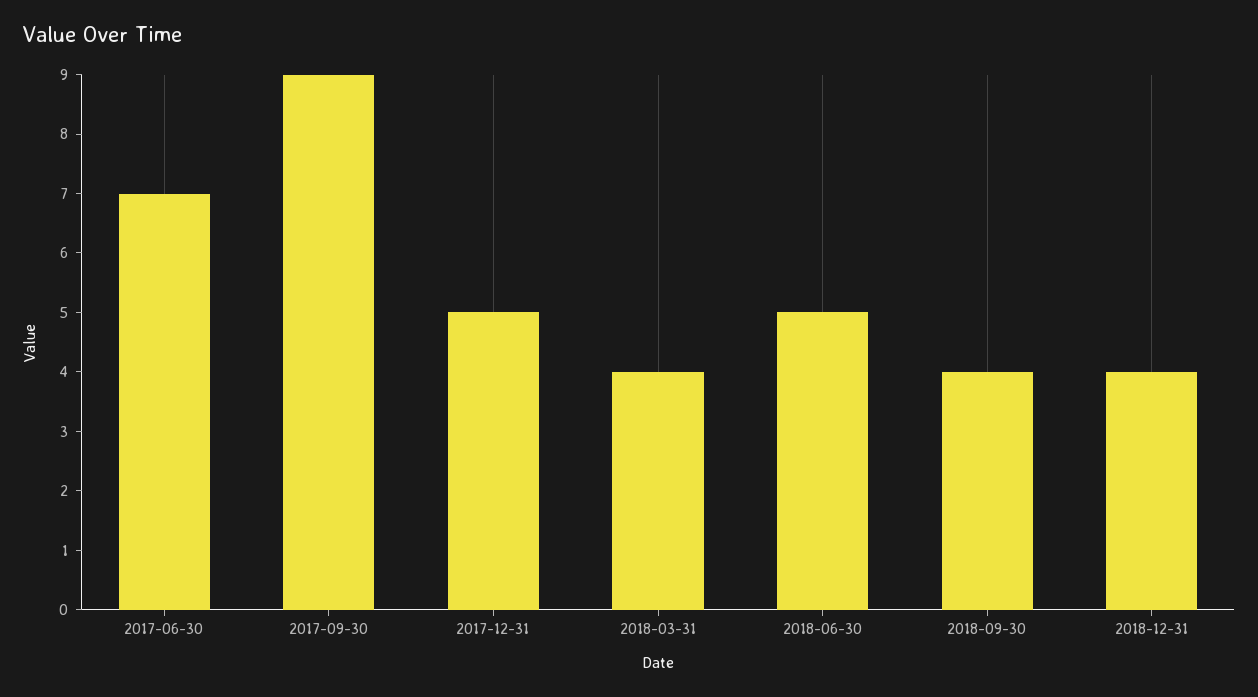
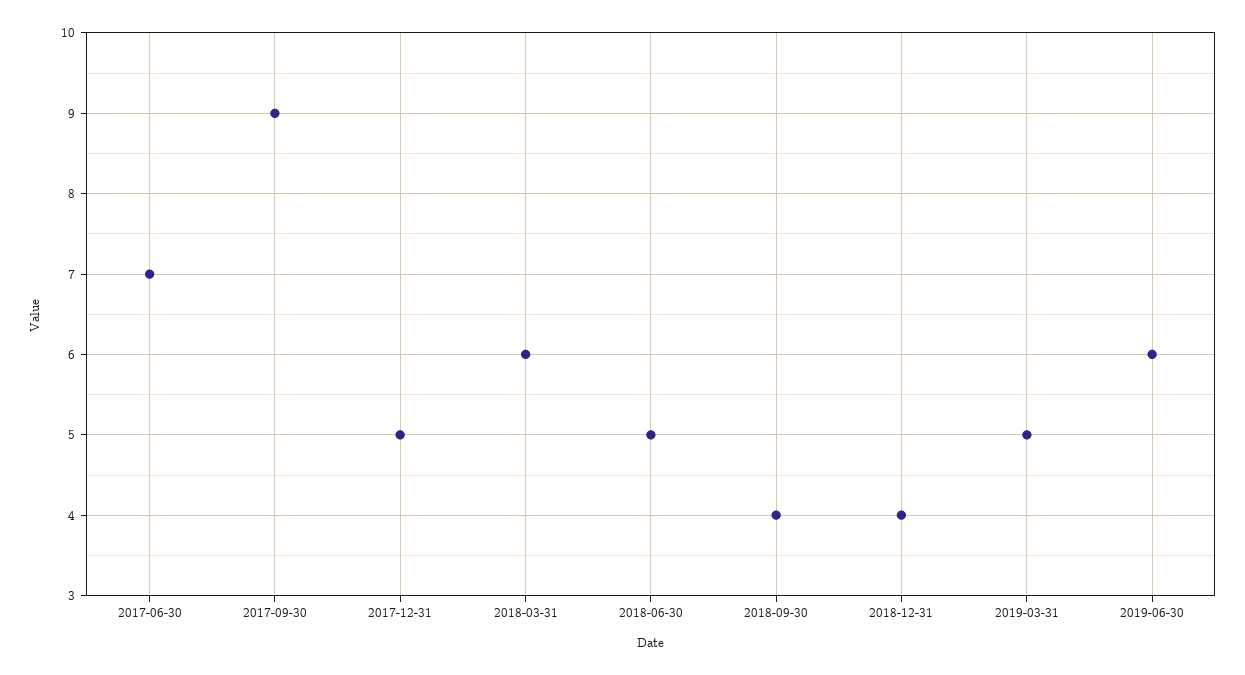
2018-03-31: 4 -> 6
2019-03-31: none -> 5
2019-06-30: none -> 6

